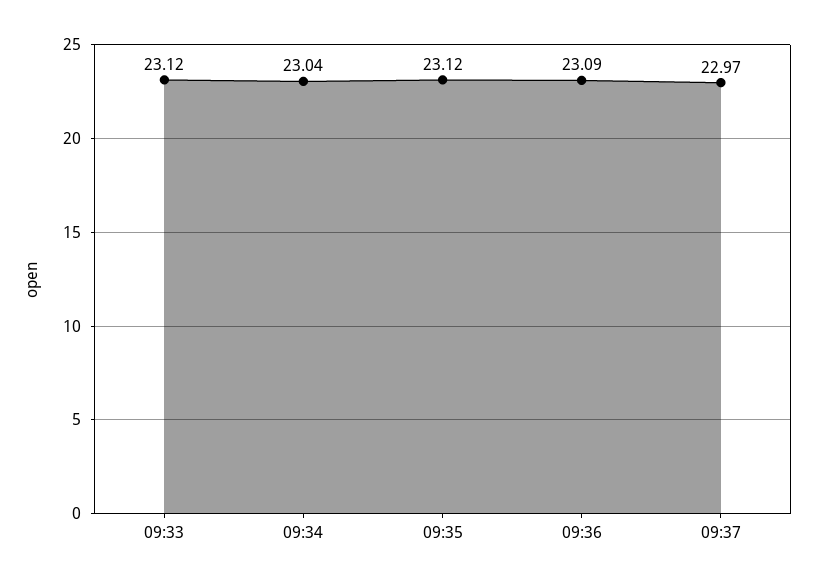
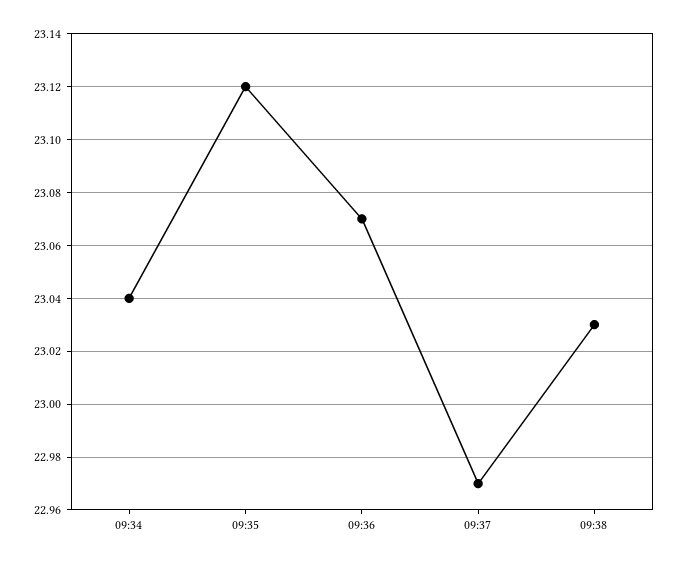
09:33: 23.12 -> none
09:36: 23.09 -> 23.07
09:38: none -> 23.03

